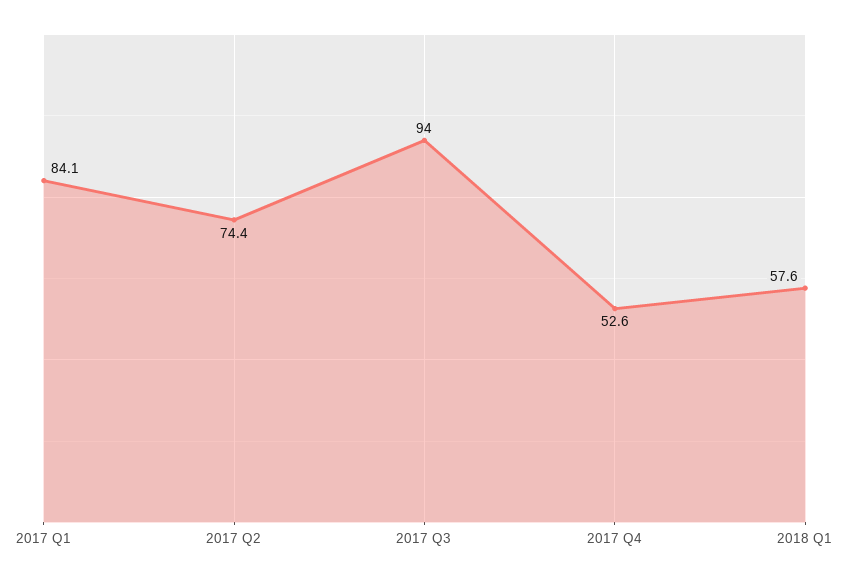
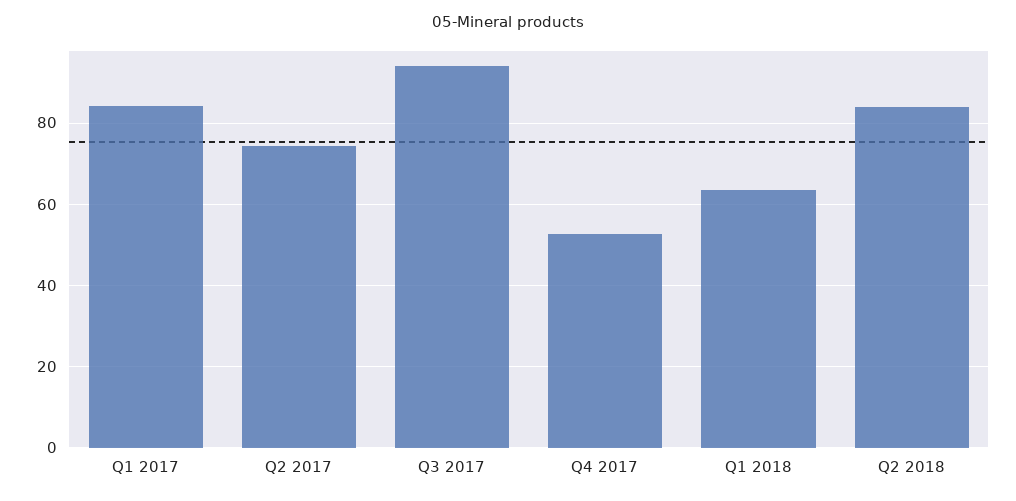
2018 Q1: 57.6 -> 64
Q2 2018: none -> 84

